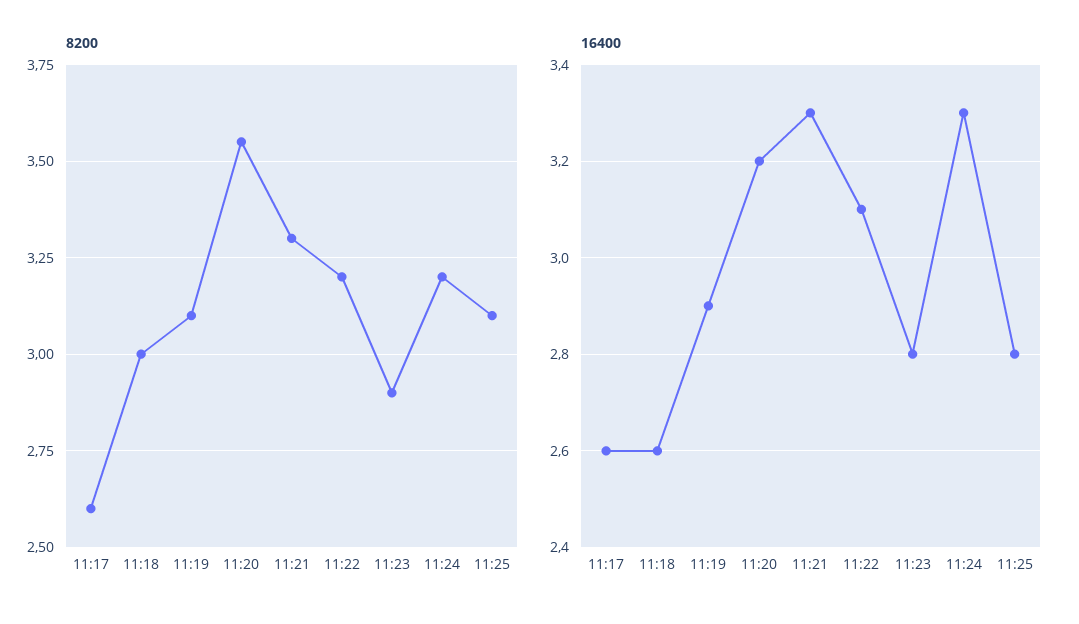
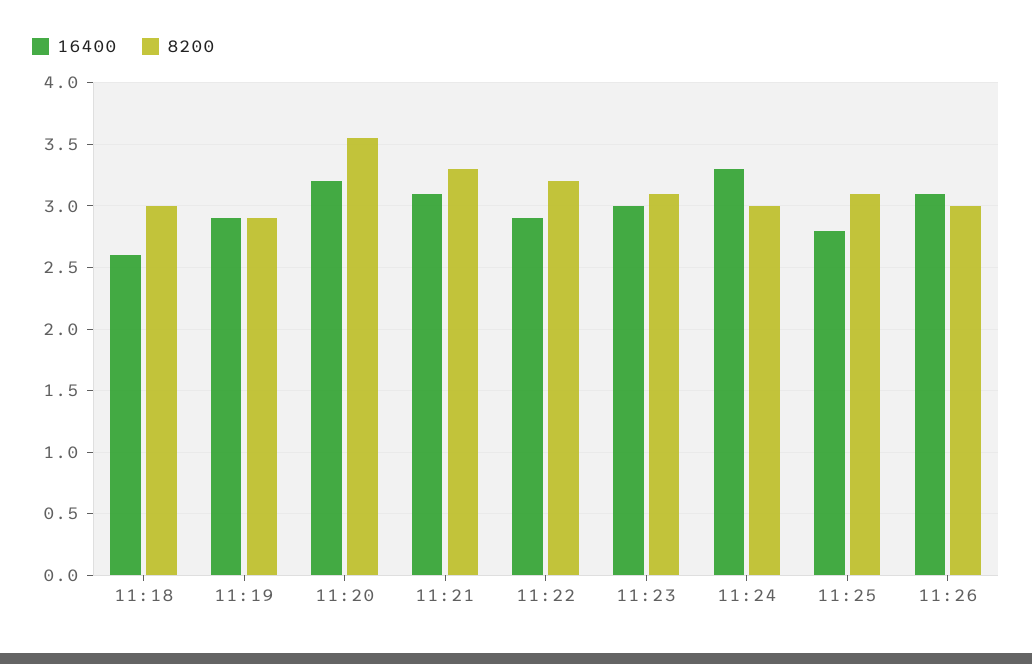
8200, 11:17: 2.6 -> none
8200, 11:19: 3.1 -> 2.9
8200, 11:23: 2.9 -> 3.1
8200, 11:24: 3.2 -> 3
16400, 11:17: 2.6 -> none
16400, 11:21: 3.3 -> 3.1
16400, 11:22: 3.1 -> 2.9
16400, 11:23: 2.8 -> 3
16400, 11:26: none -> 3.1
8200, 11:26: none -> 3

